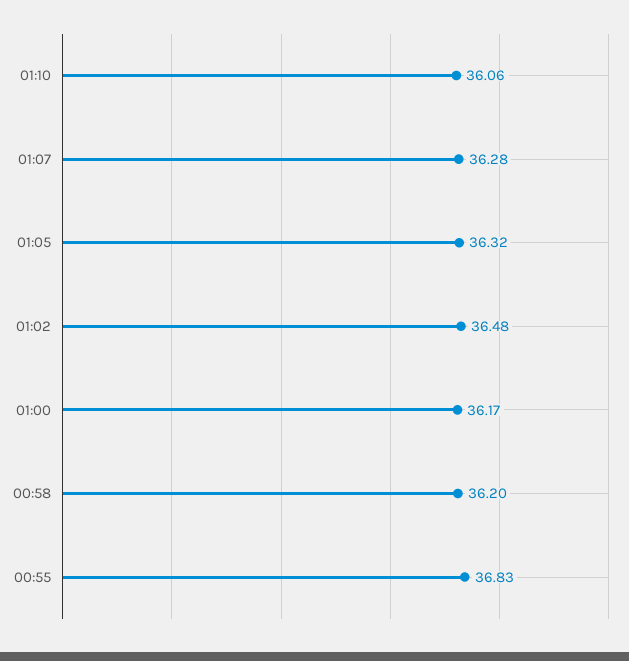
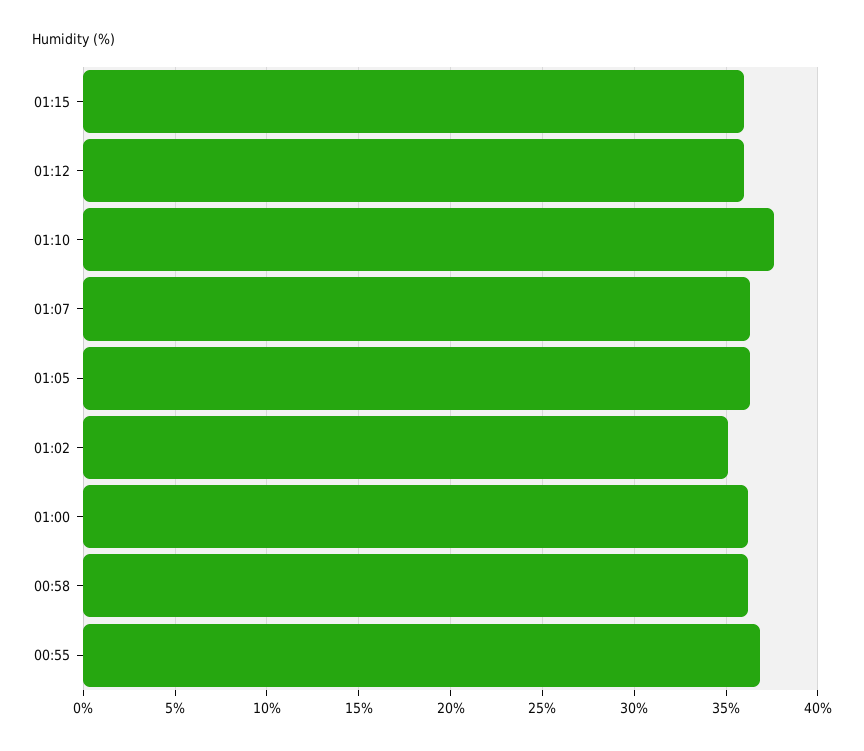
01:10: 36.06 -> 37.5
01:02: 36.48 -> 35
01:15: none -> 36
01:12: none -> 36

